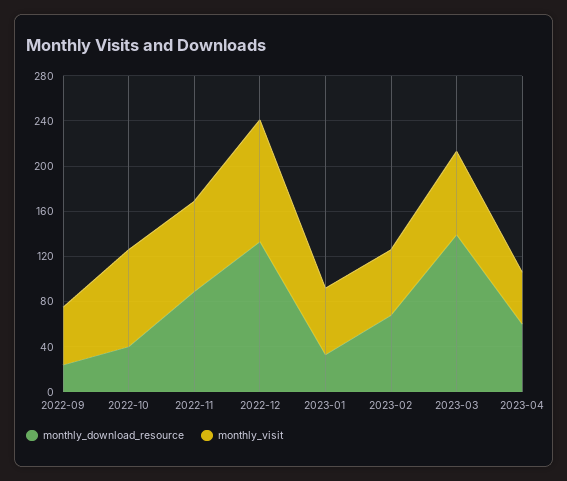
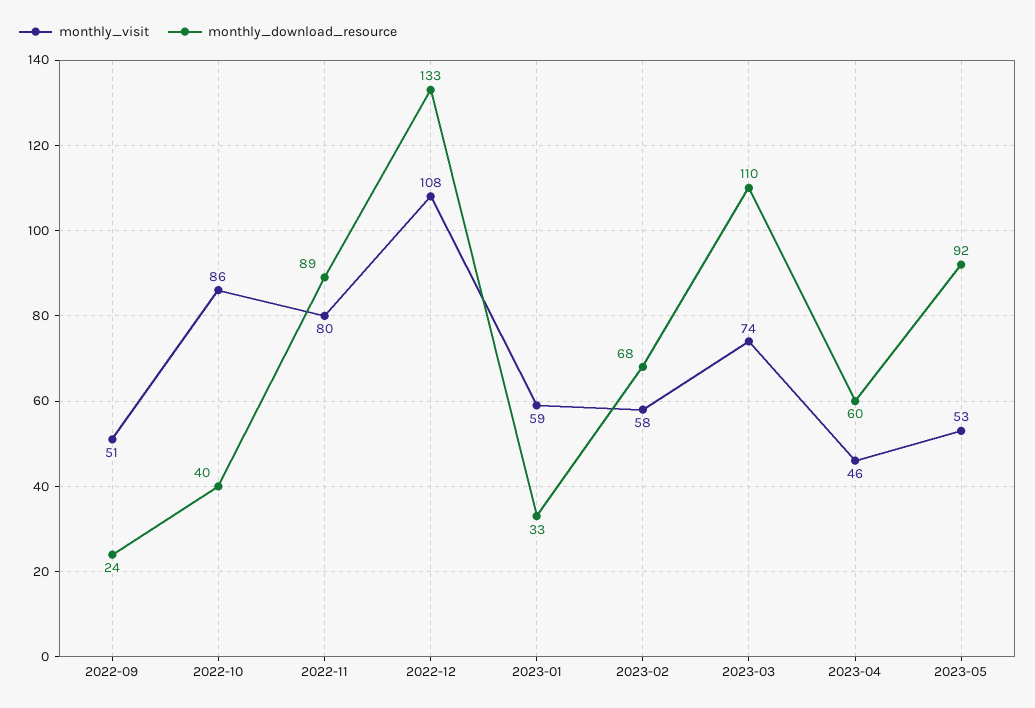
monthly_download_resource, 2023-03: 140 -> 110
monthly_visit, 2023-05: none -> 53
monthly_download_resource, 2023-05: none -> 92

